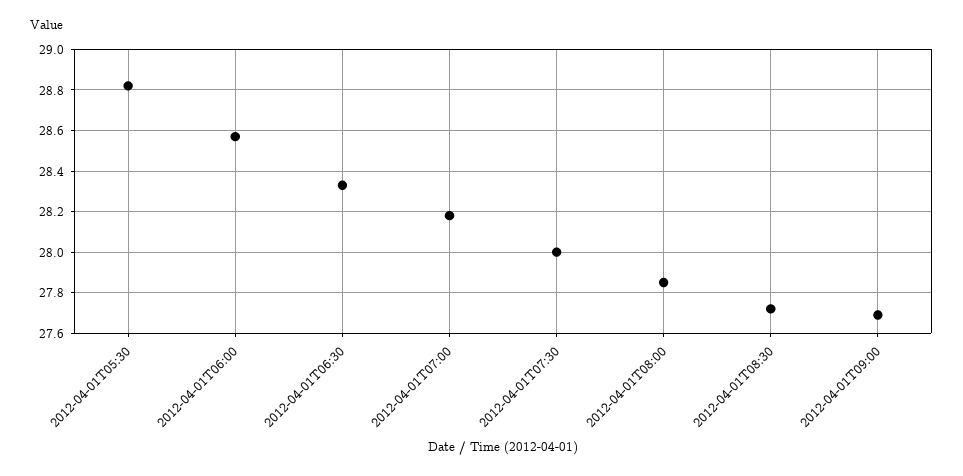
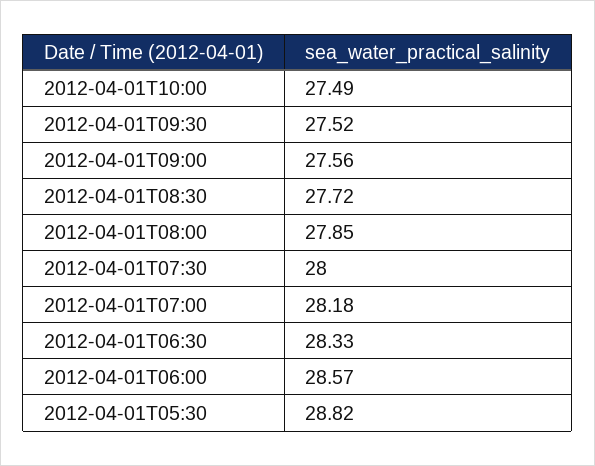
2012-04-01T09:00: 27.7 -> 27.56
2012-04-01T10:00: none -> 27.49
2012-04-01T09:30: none -> 27.52

